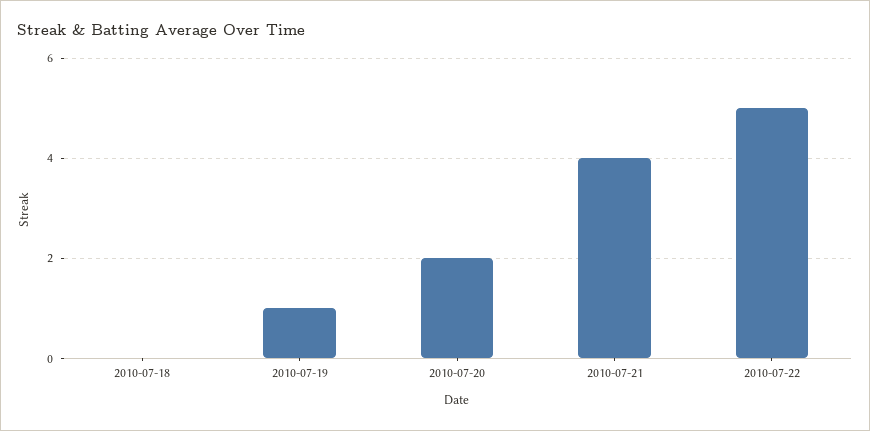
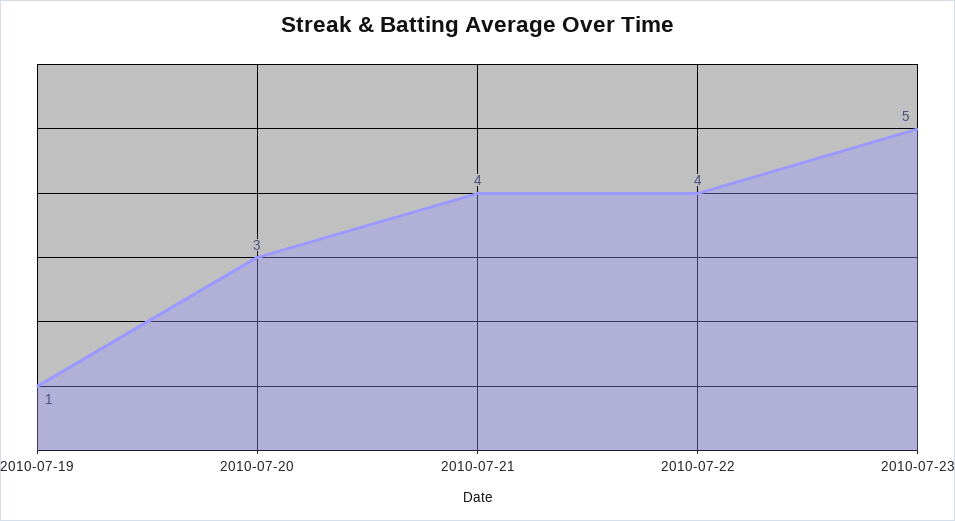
2010-07-18: 0 -> none
2010-07-20: 2 -> 3
2010-07-22: 5 -> 4
2010-07-23: none -> 5

